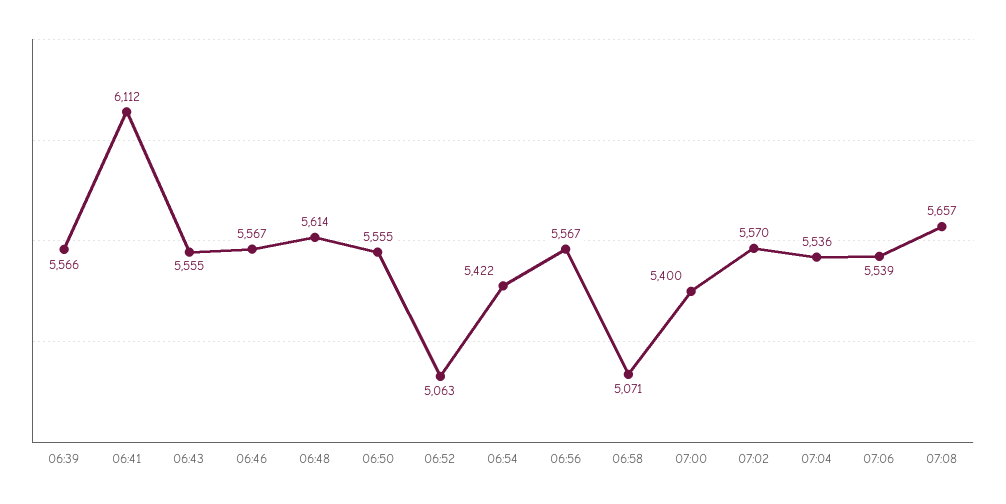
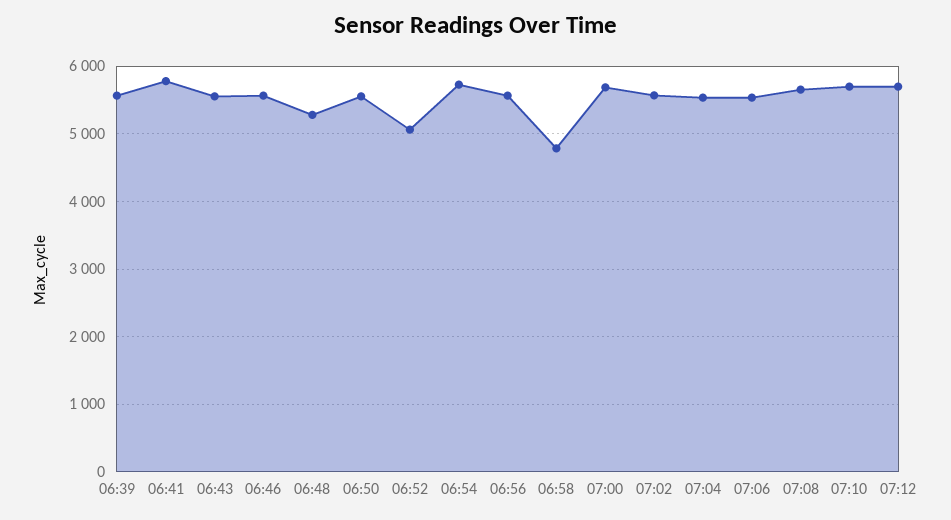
06:41: 6112 -> 5800
06:48: 5614 -> 5300
06:54: 5422 -> 5700
06:58: 5071 -> 4800
07:00: 5400 -> 5700
07:10: none -> 5700
07:12: none -> 5700

